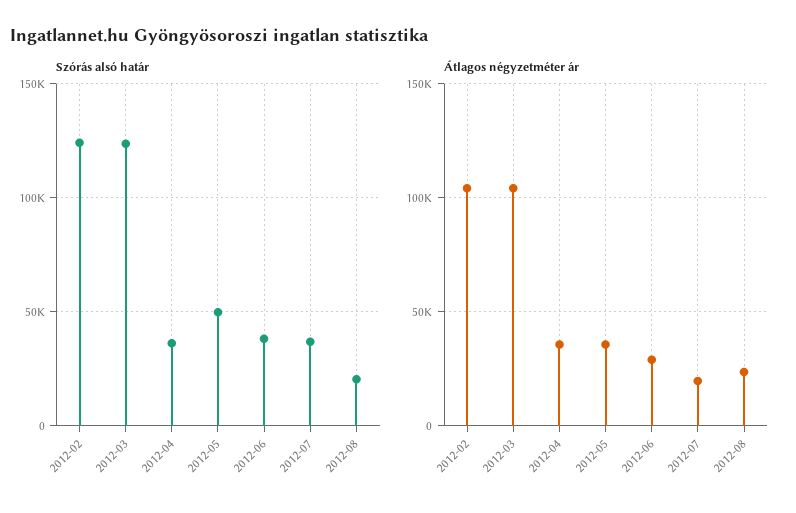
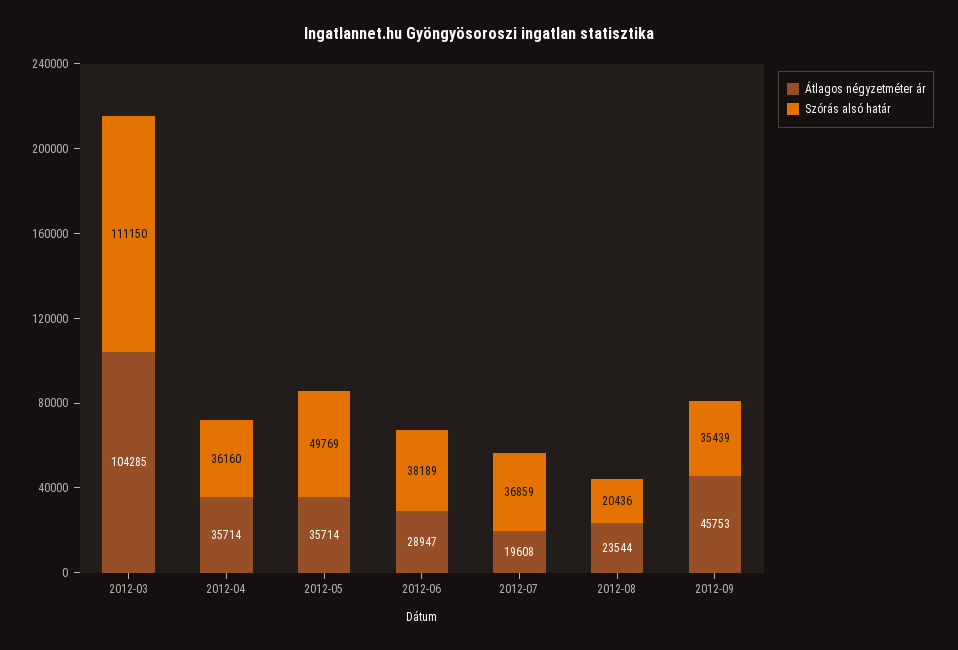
Szórás alsó határ, 2012-02: 125000 -> none
Szórás alsó határ, 2012-03: 125000 -> 111150
Átlagos négyzetméter ár, 2012-02: 105000 -> none
Átlagos négyzetméter ár, 2012-09: none -> 45753
Szórás alsó határ, 2012-09: none -> 35439

